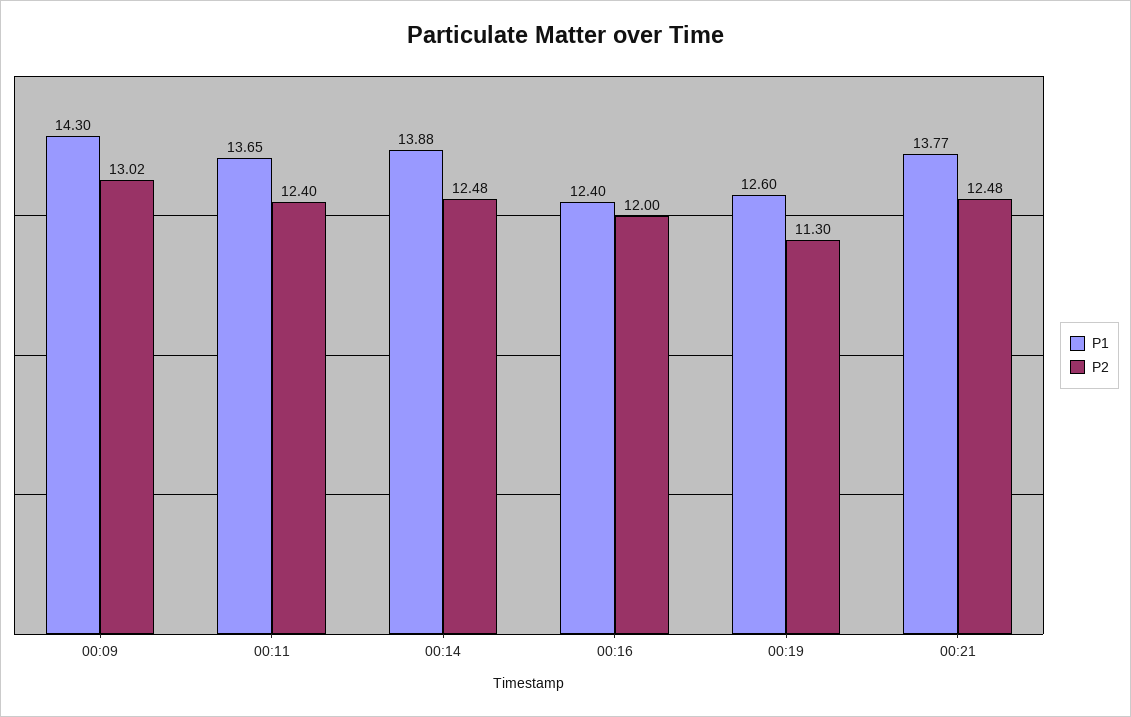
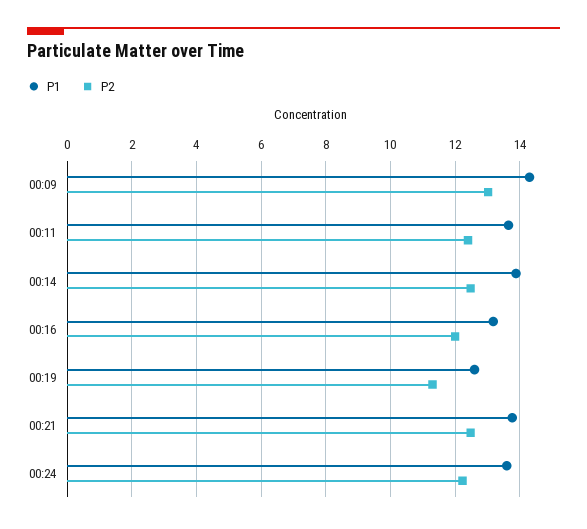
P1, 00:16: 12.4 -> 13.2
P1, 00:24: none -> 13.6
P2, 00:24: none -> 12.2

